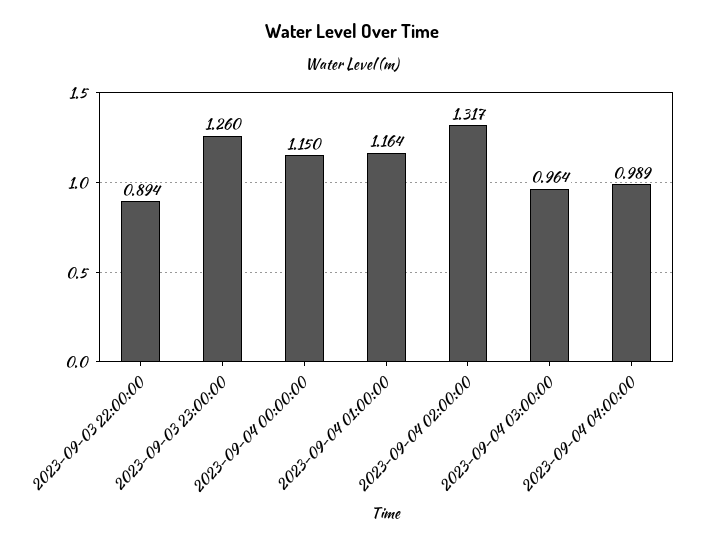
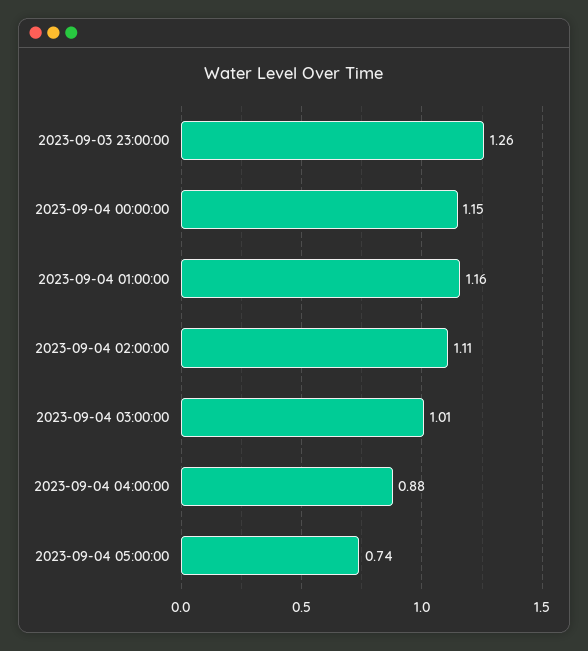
2023-09-03 22:00:00: 0.894 -> none
2023-09-04 02:00:00: 1.317 -> 1.11
2023-09-04 03:00:00: 0.964 -> 1.01
2023-09-04 04:00:00: 0.989 -> 0.88
2023-09-04 05:00:00: none -> 0.74

